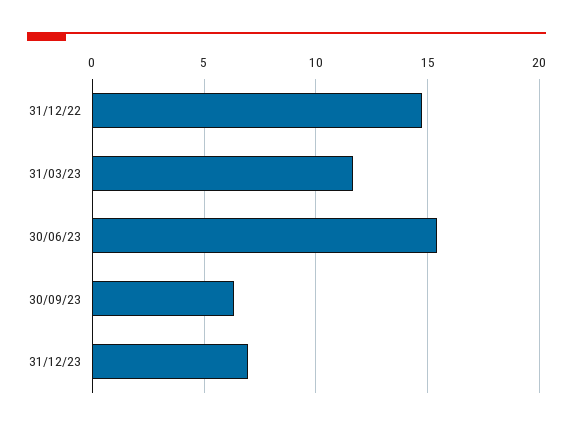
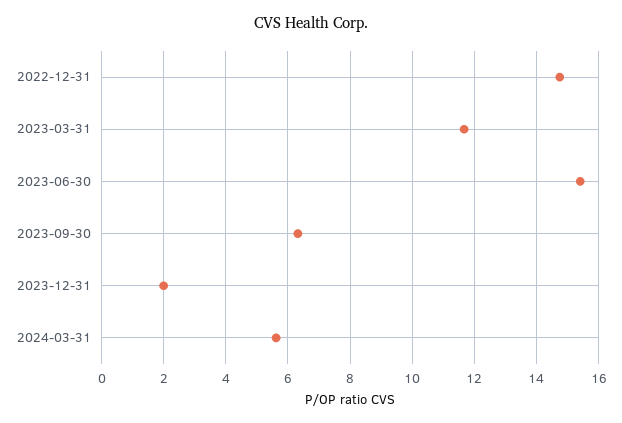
31/12/23: 7 -> 2
2024-03-31: none -> 5.6

